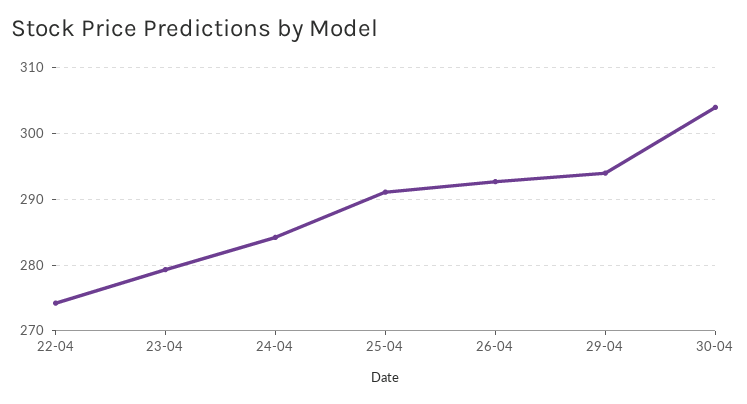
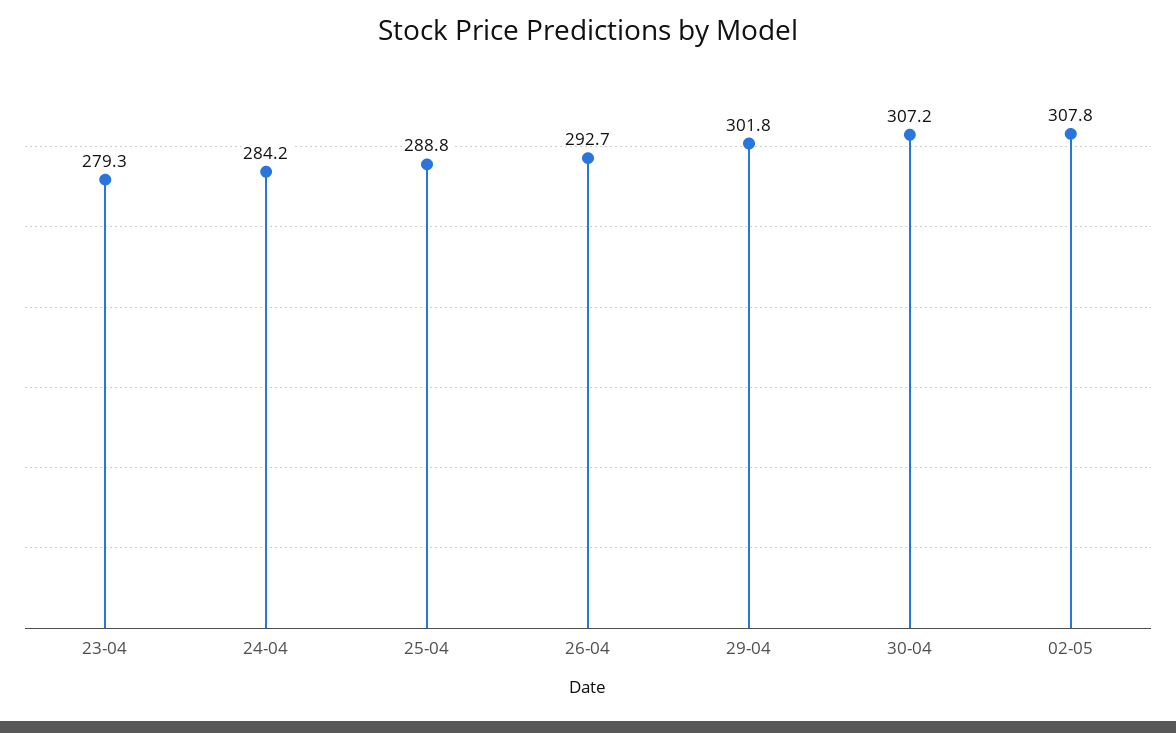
22-04: 274 -> none
25-04: 291 -> 288.8
29-04: 294 -> 301.8
30-04: 304 -> 307.2
02-05: none -> 307.8

